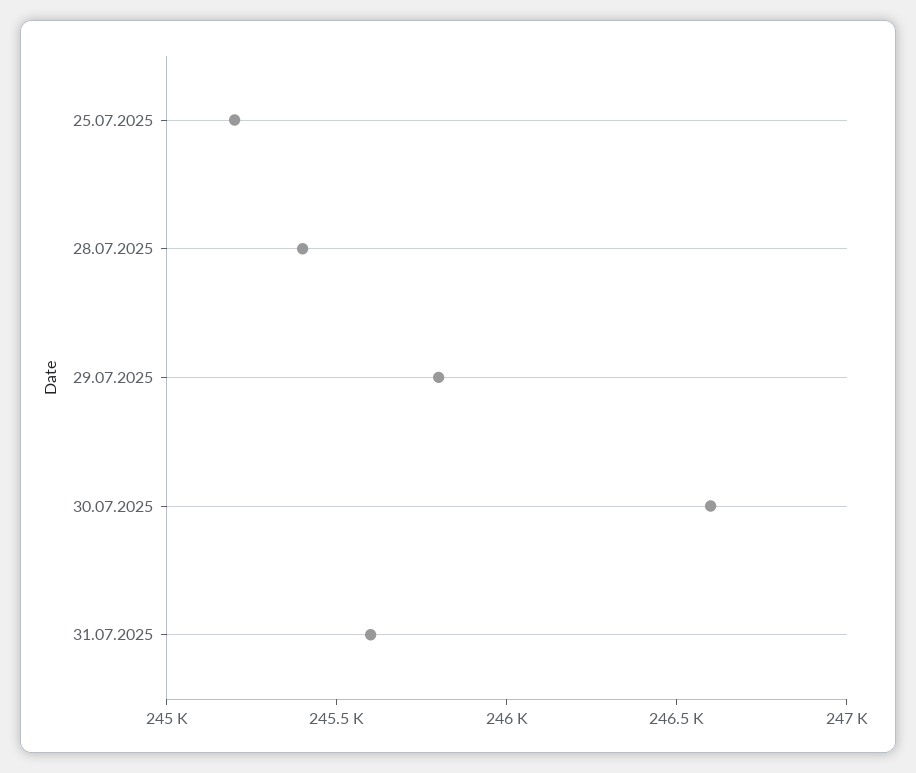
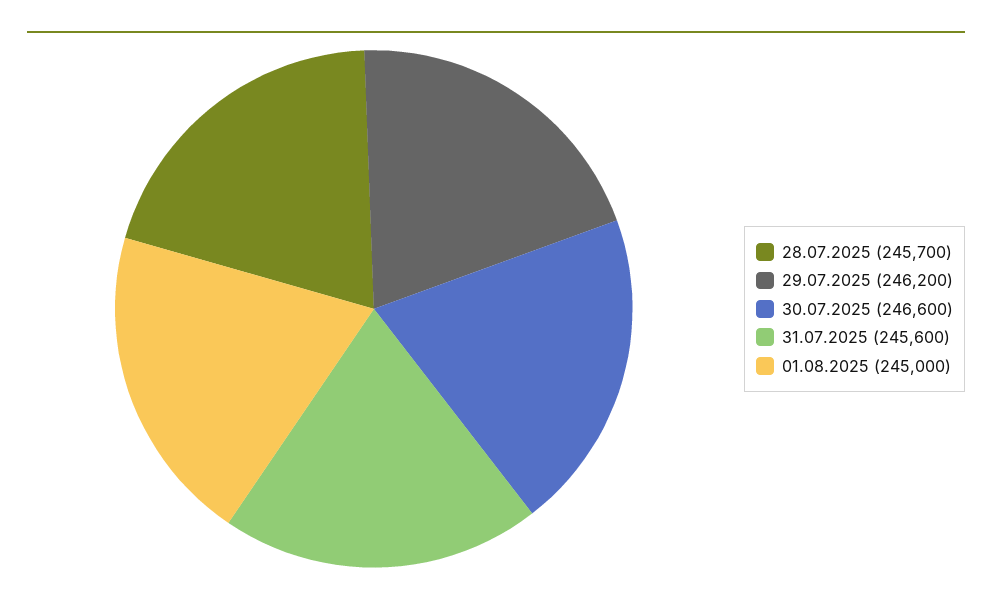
25.07.2025: 245200 -> none
28.07.2025: 245400 -> 245700
29.07.2025: 245800 -> 246200
01.08.2025: none -> 245000

